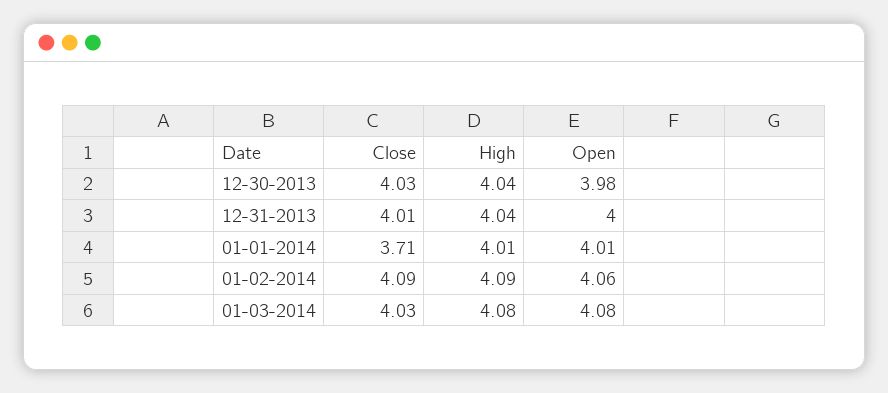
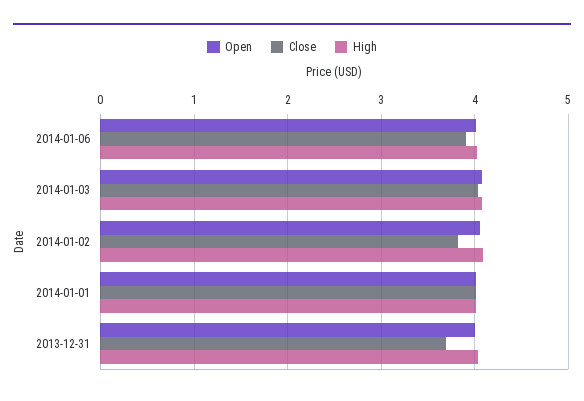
Close, 12-30-2013: 4.03 -> none
High, 12-30-2013: 4.04 -> none
Open, 12-30-2013: 3.98 -> none
Close, 12-31-2013: 4.01 -> 3.7
Close, 01-01-2014: 3.71 -> 4
Close, 01-02-2014: 4.09 -> 3.8
Open, 2014-01-06: none -> 4
Close, 2014-01-06: none -> 3.9
High, 2014-01-06: none -> 4

